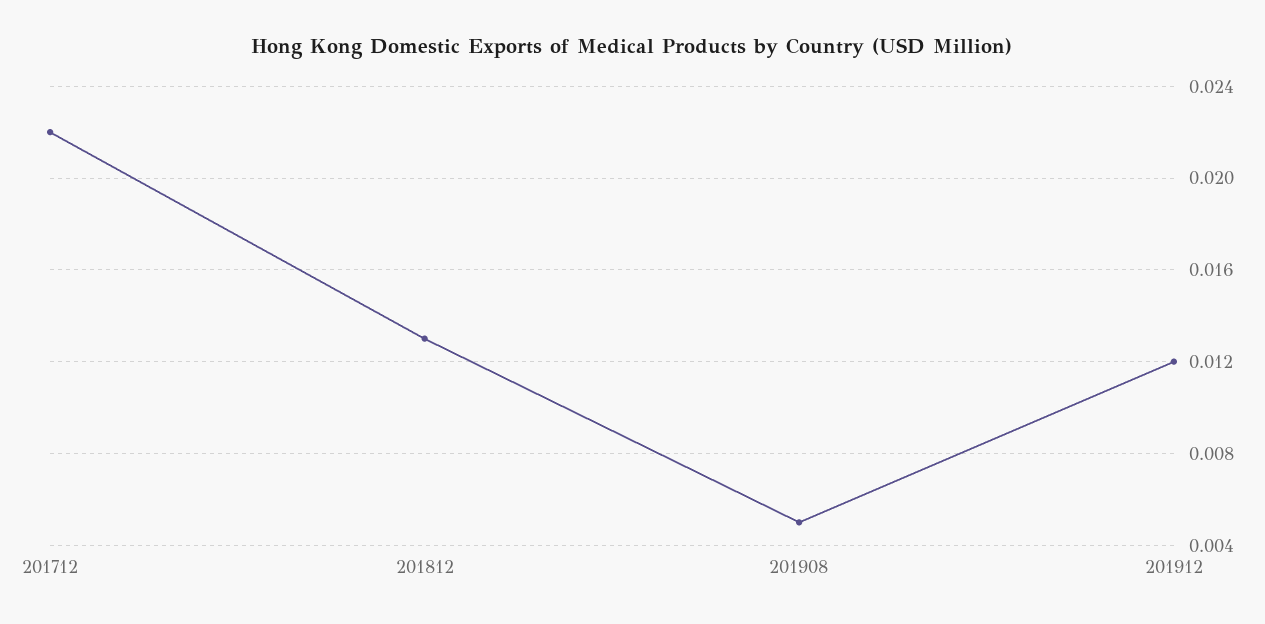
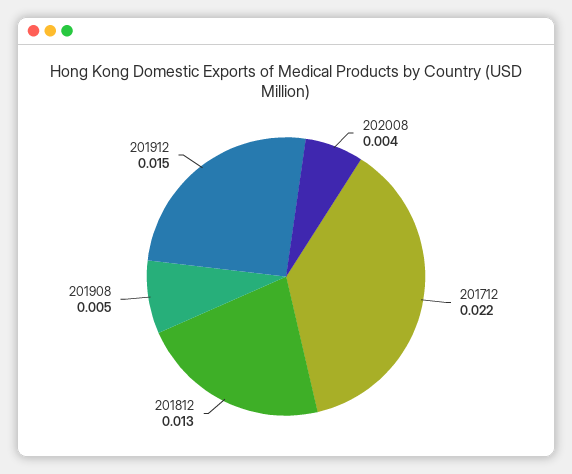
201912: 0.012 -> 0.015
202008: none -> 0.004

